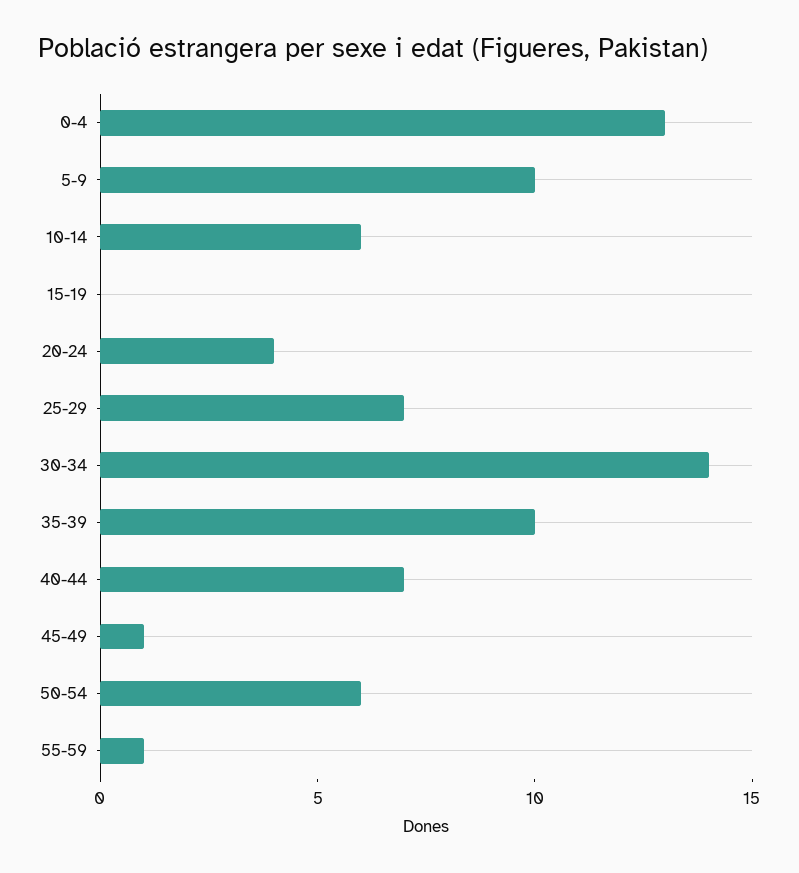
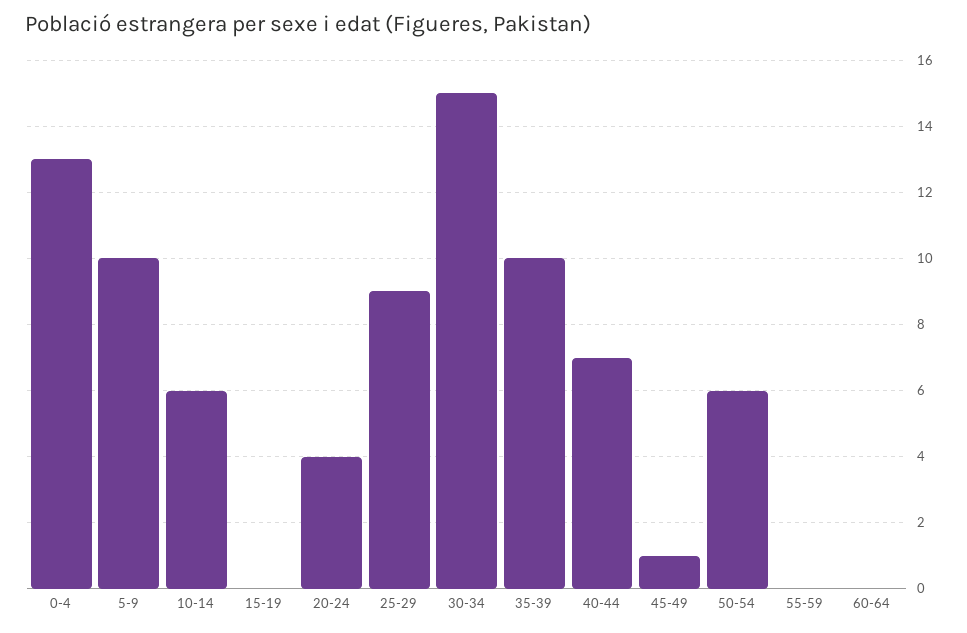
25-29: 7 -> 9
30-34: 14 -> 15
55-59: 1 -> 0
60-64: none -> 0

